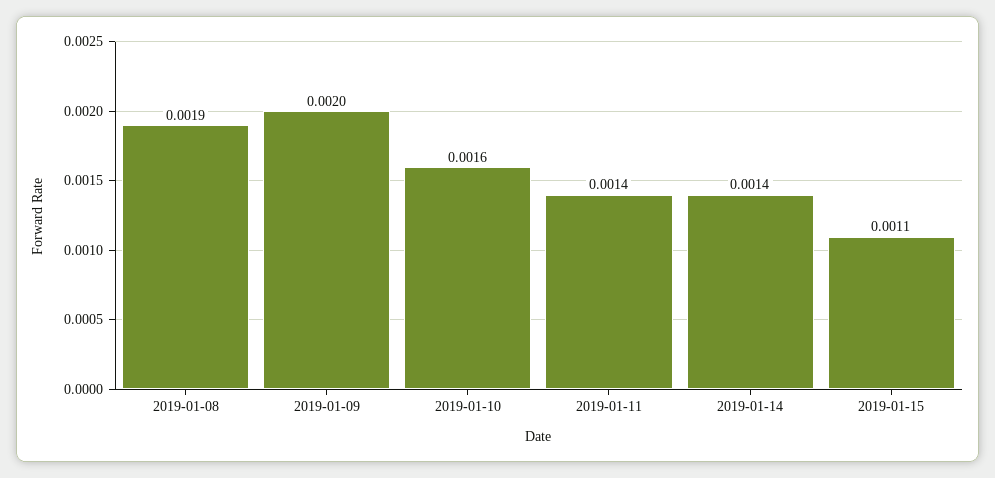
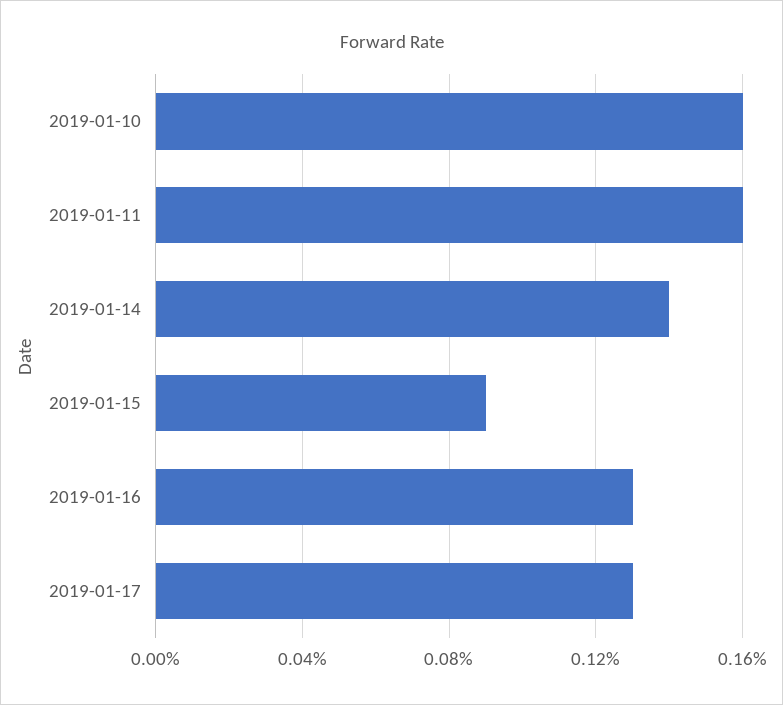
2019-01-08: 0.0019 -> none
2019-01-09: 0.002 -> none
2019-01-11: 0.0014 -> 0.0016
2019-01-15: 0.0011 -> 0.0009
2019-01-16: none -> 0.0013
2019-01-17: none -> 0.0013

